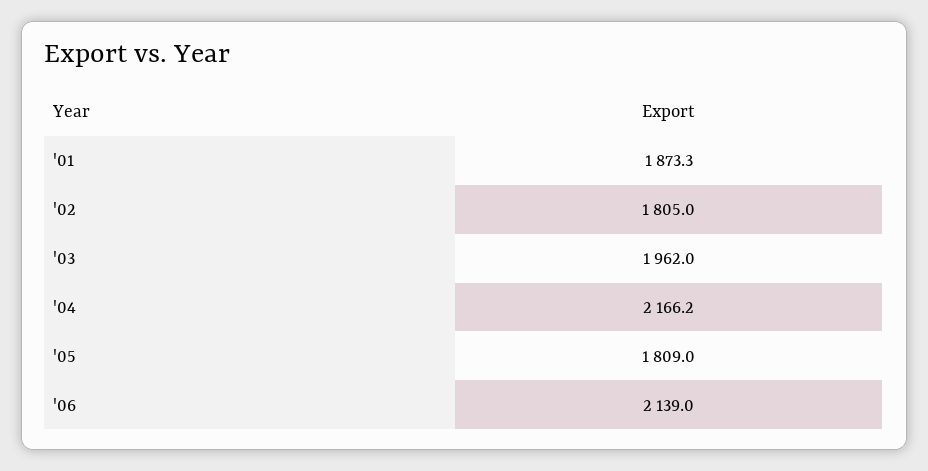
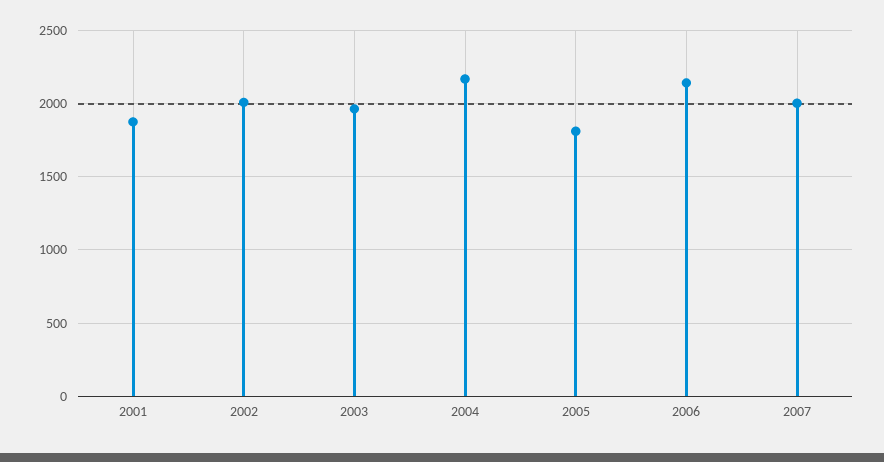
'02: 1805 -> 2000
2007: none -> 2000

